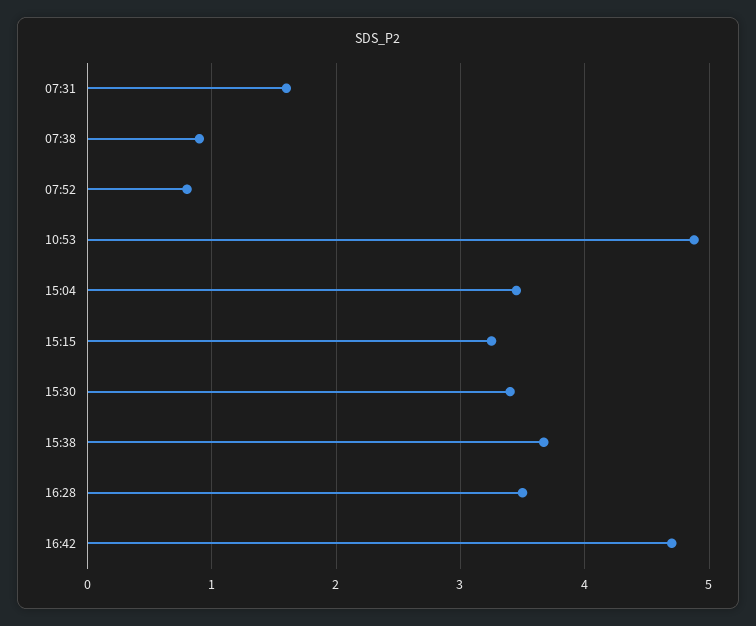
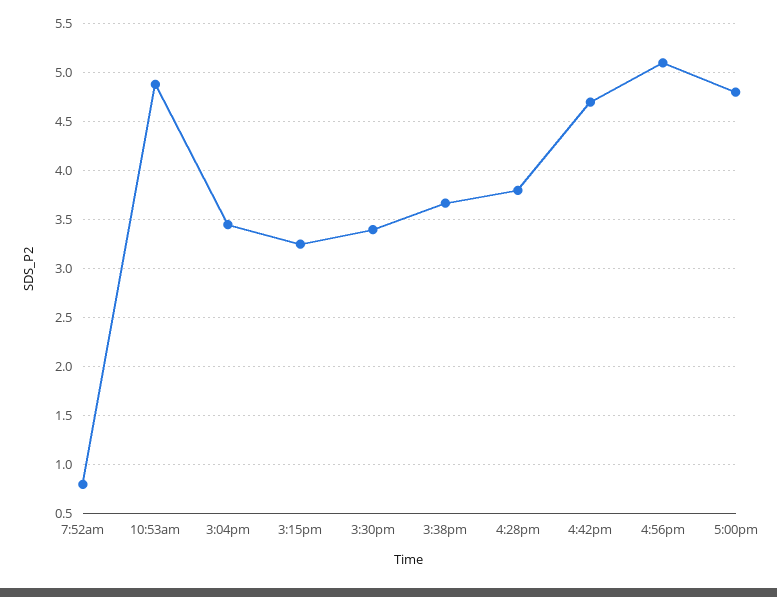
07:31: 1.6 -> none
07:38: 0.9 -> none
16:28: 3.5 -> 3.8
4:56pm: none -> 5.1
5:00pm: none -> 4.8

